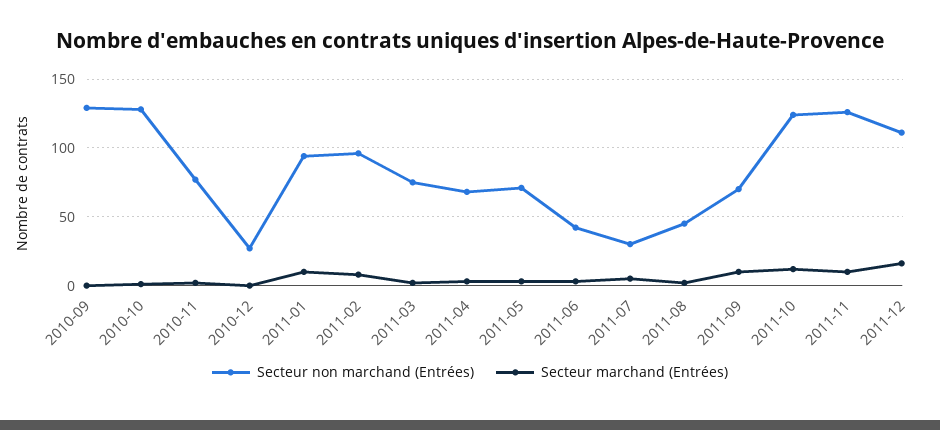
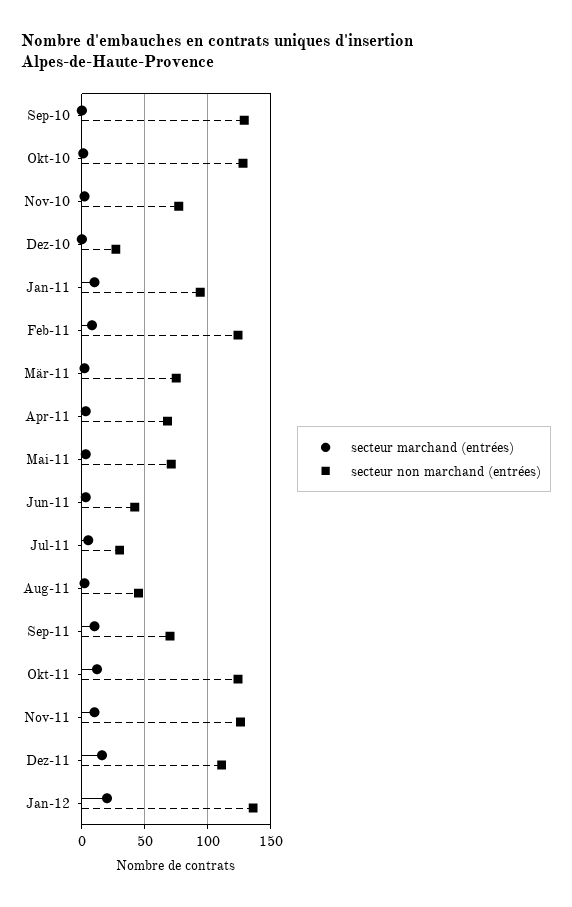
Secteur non marchand (Entrées), 2011-02: 95 -> 125
Secteur marchand (Entrées), Jan-12: none -> 20
Secteur non marchand (Entrées), Jan-12: none -> 135

